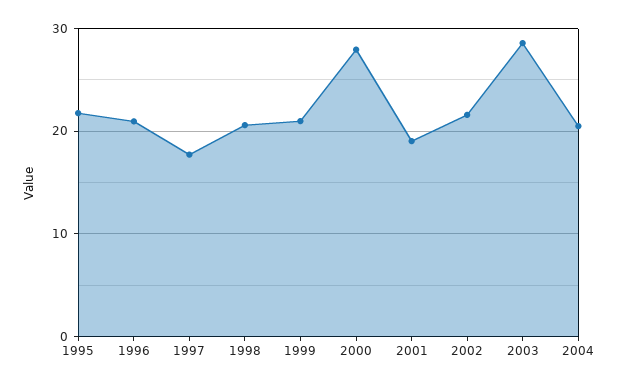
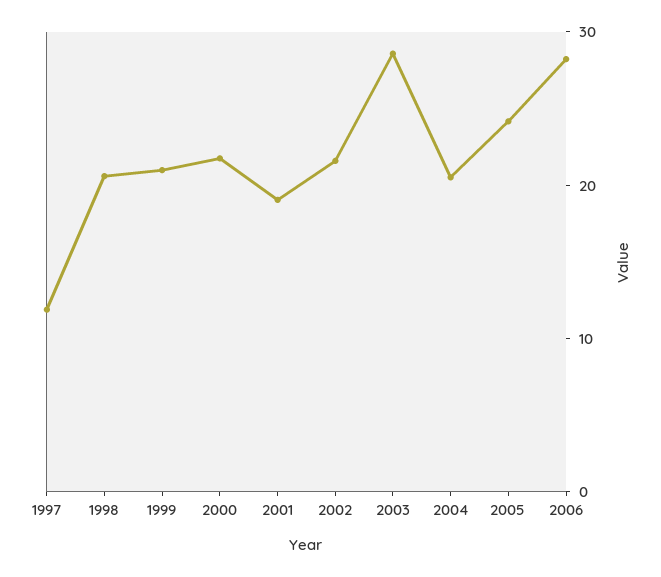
1995: 22 -> none
1996: 21 -> none
1997: 18 -> 12
2000: 28 -> 22
2005: none -> 24
2006: none -> 28

